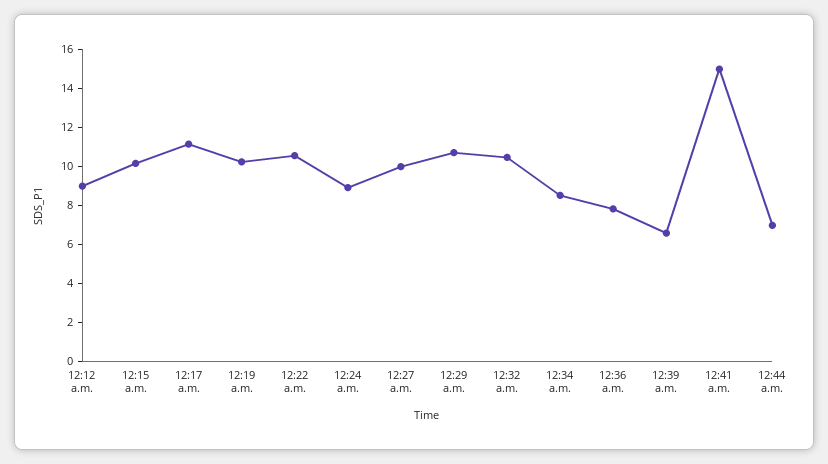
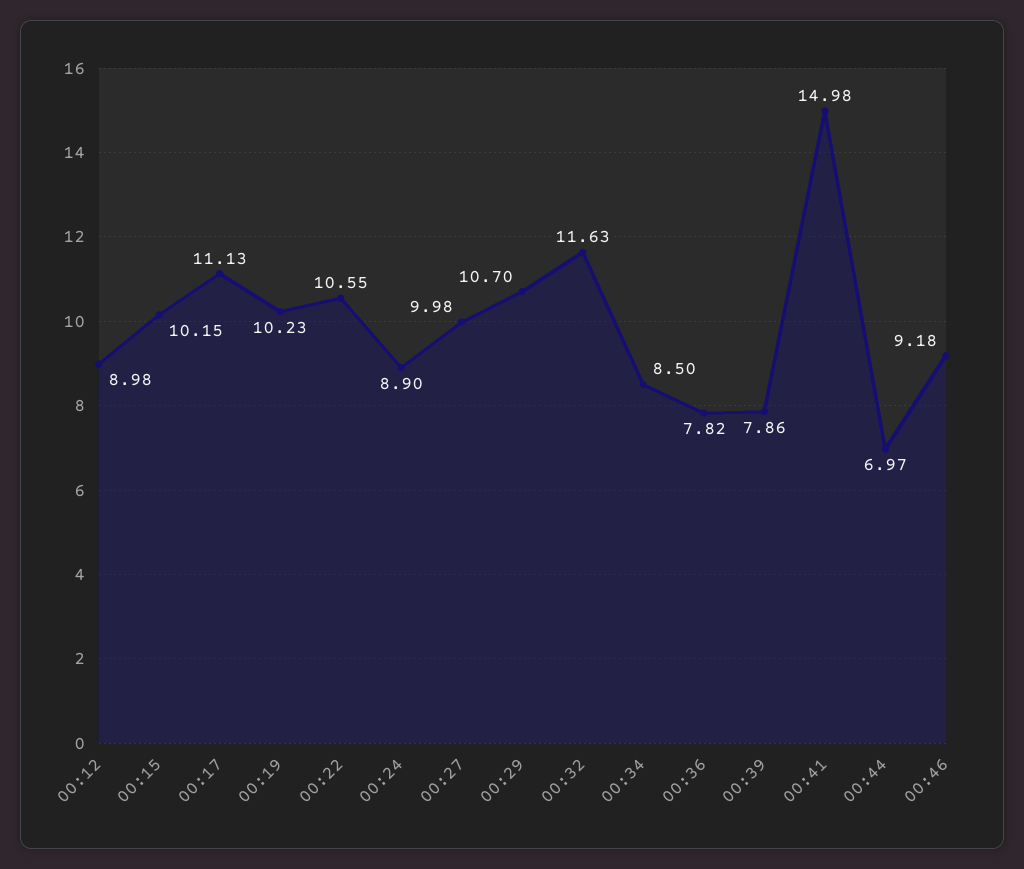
12:32 a.m.: 10.5 -> 11.63
12:39 a.m.: 6.5 -> 7.86
00:46: none -> 9.18

